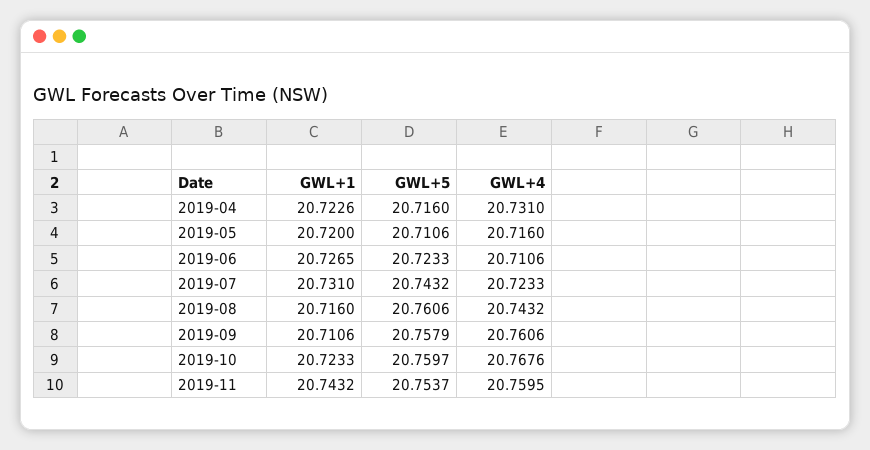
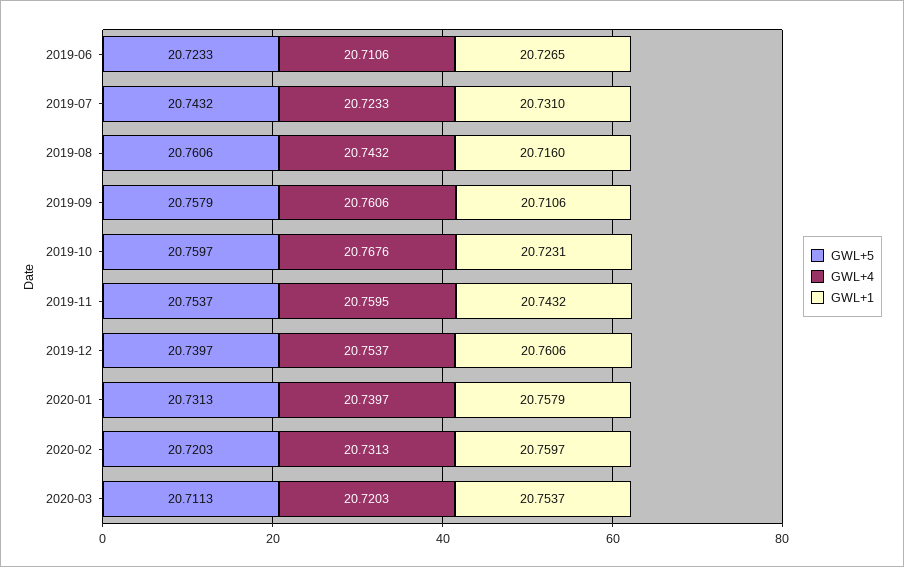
GWL+1, 2019-04: 20.7226 -> none
GWL+5, 2019-04: 20.716 -> none
GWL+4, 2019-04: 20.731 -> none
GWL+1, 2019-05: 20.72 -> none
GWL+5, 2019-05: 20.7106 -> none
GWL+4, 2019-05: 20.716 -> none
GWL+1, 2019-10: 20.7233 -> 20.7231
GWL+5, 2019-12: none -> 20.7397
GWL+4, 2019-12: none -> 20.7537
GWL+1, 2019-12: none -> 20.7606
GWL+5, 2020-01: none -> 20.7313
GWL+4, 2020-01: none -> 20.7397
GWL+1, 2020-01: none -> 20.7579
GWL+5, 2020-02: none -> 20.7203
GWL+4, 2020-02: none -> 20.7313
GWL+1, 2020-02: none -> 20.7597
GWL+5, 2020-03: none -> 20.7113
GWL+4, 2020-03: none -> 20.7203
GWL+1, 2020-03: none -> 20.7537

